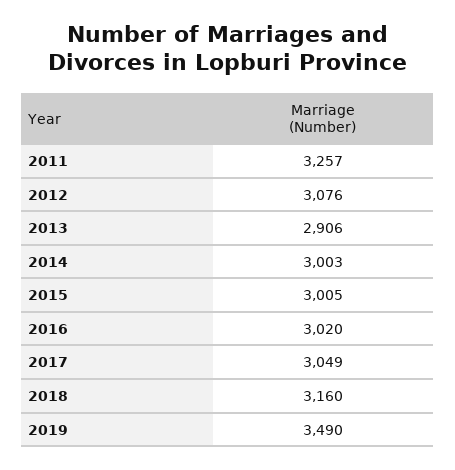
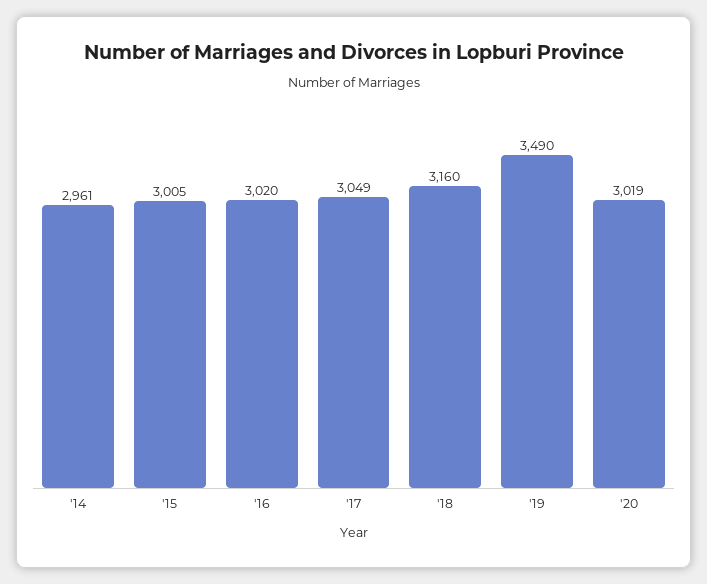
2011: 3257 -> none
2012: 3076 -> none
2013: 2906 -> none
2014: 3003 -> 2961
'20: none -> 3019

